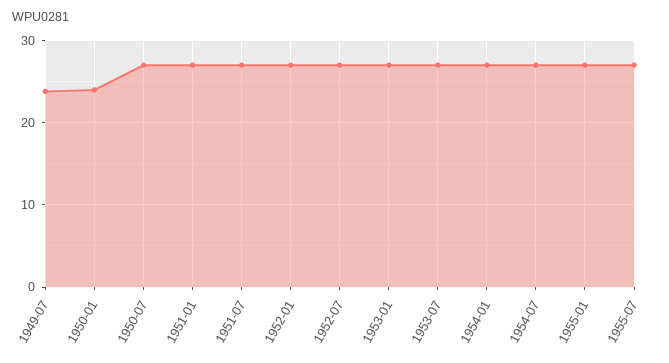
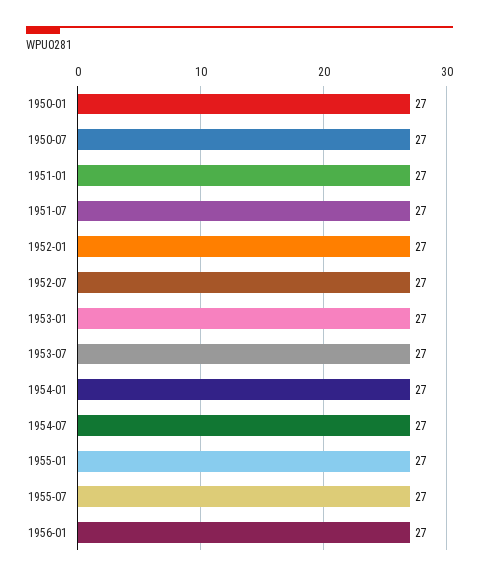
1949-07: 24 -> none
1950-01: 24 -> 27
1956-01: none -> 27

